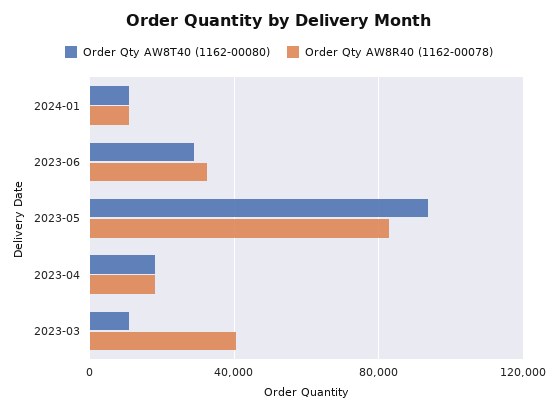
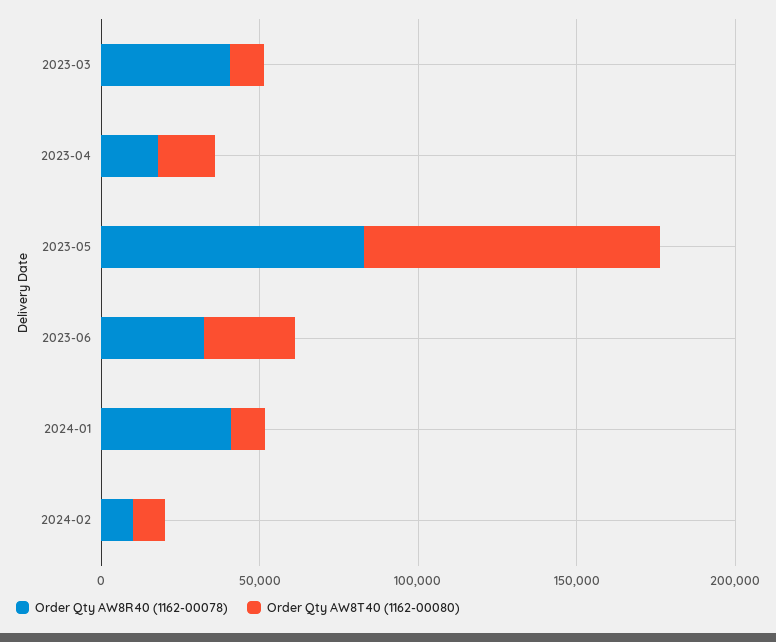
Order Qty AW8R40 (1162-00078), 2024-01: 10000 -> 40000
Order Qty AW8R40 (1162-00078), 2024-02: none -> 10000
Order Qty AW8T40 (1162-00080), 2024-02: none -> 10000

